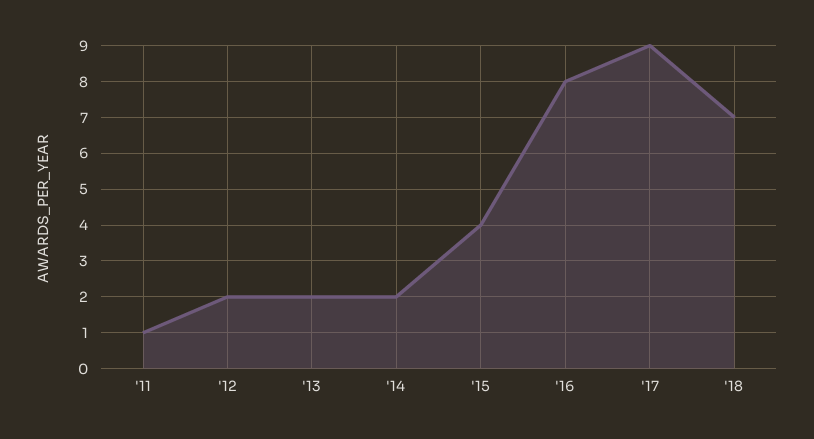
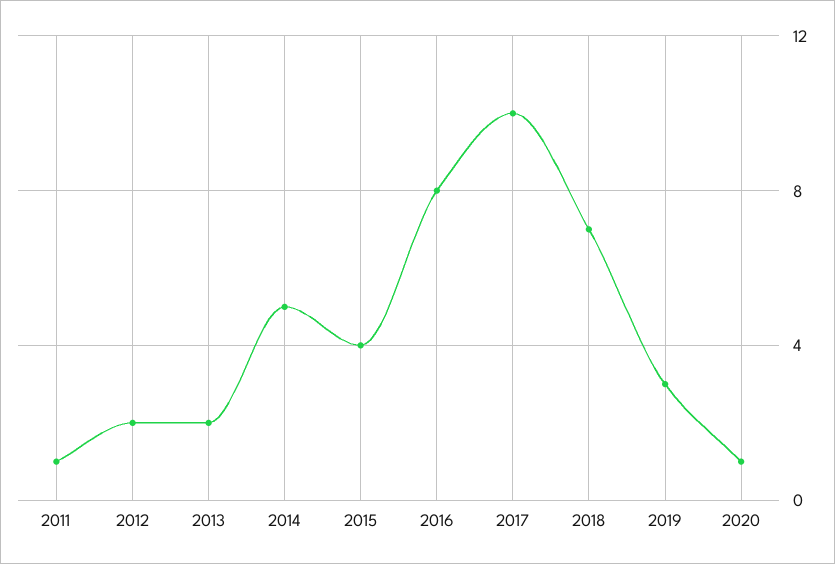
'14: 2 -> 5
'17: 9 -> 10
2019: none -> 3
2020: none -> 1

